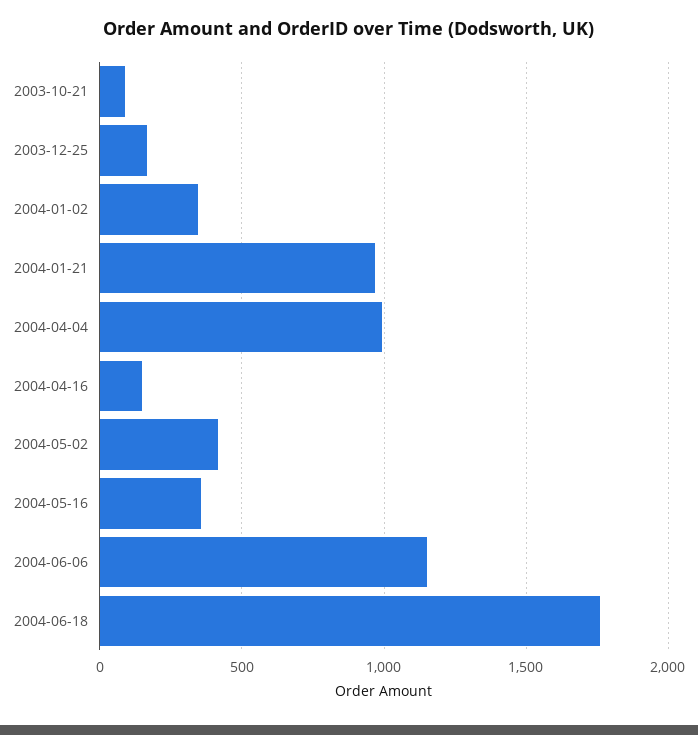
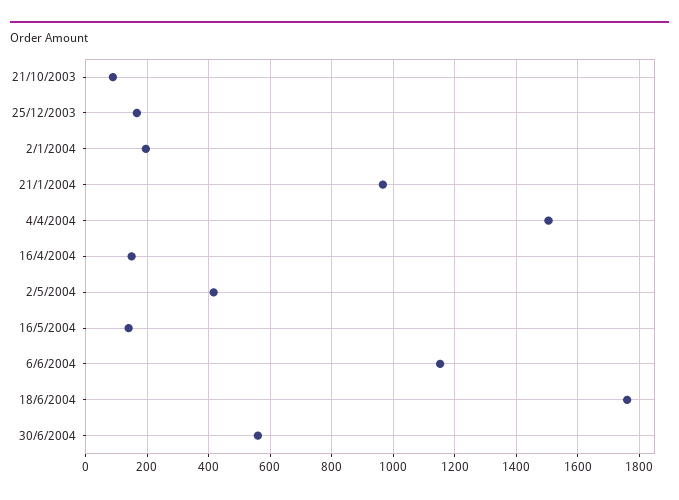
2004-01-02: 350 -> 200
2004-04-04: 1000 -> 1500
2004-05-16: 350 -> 140
30/6/2004: none -> 560

